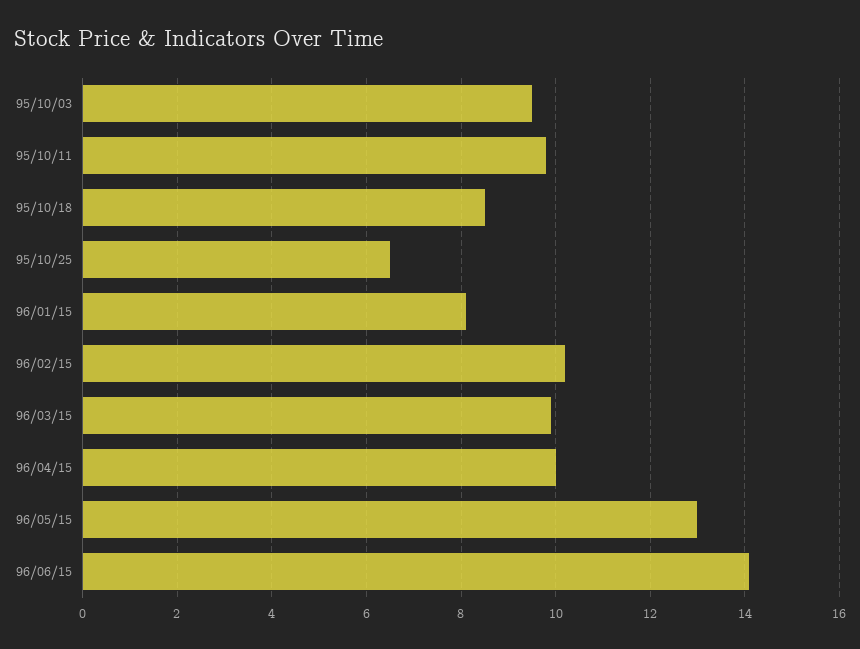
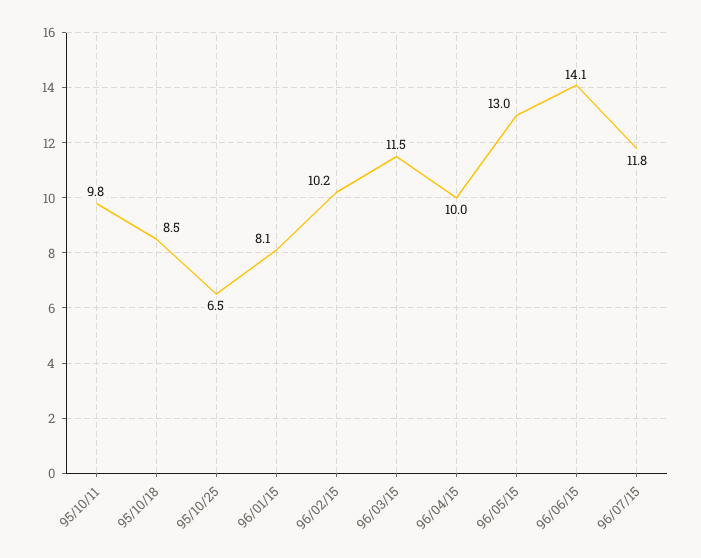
95/10/03: 9.5 -> none
96/03/15: 10 -> 11.5
96/07/15: none -> 11.8

